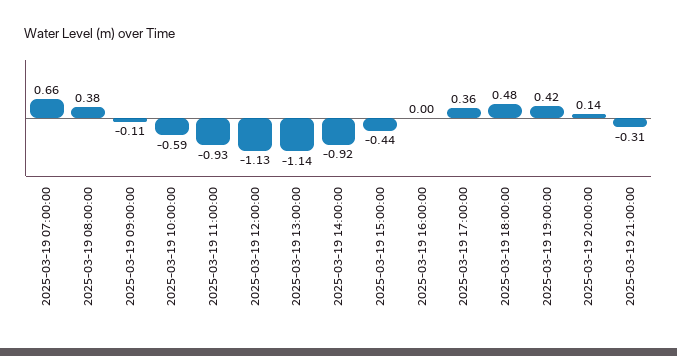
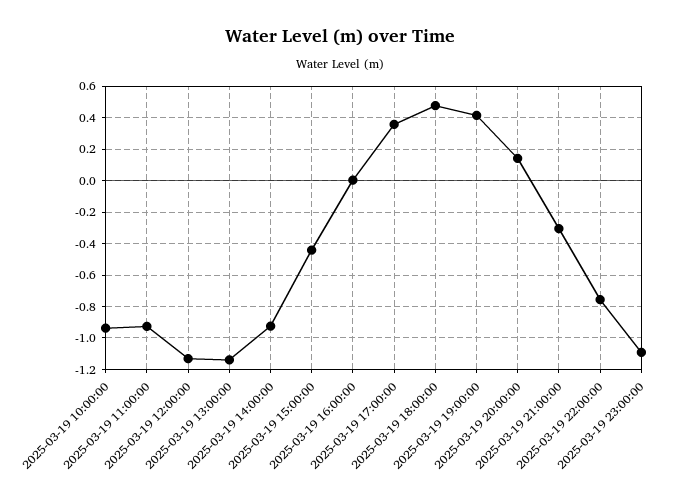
2025-03-19 07:00:00: 0.66 -> none
2025-03-19 08:00:00: 0.38 -> none
2025-03-19 09:00:00: -0.11 -> none
2025-03-19 10:00:00: -0.59 -> -0.95
2025-03-19 22:00:00: none -> -0.75
2025-03-19 23:00:00: none -> -1.1

